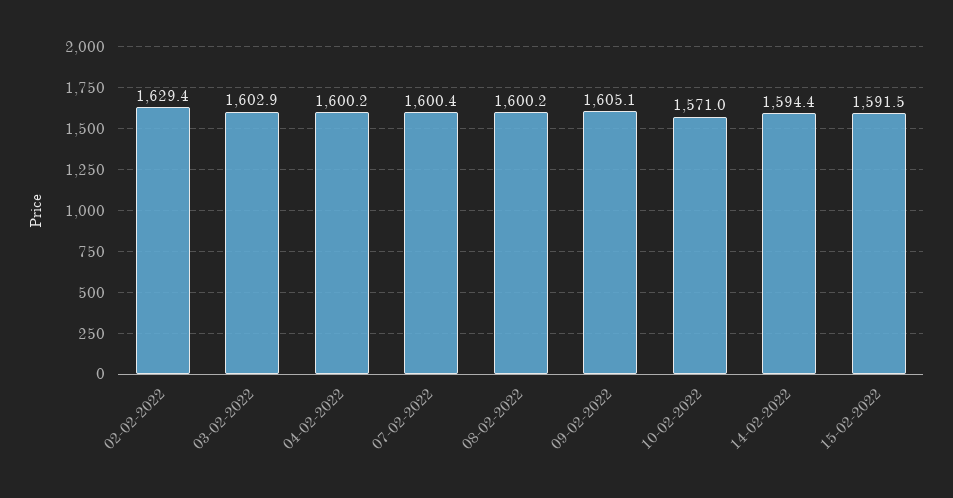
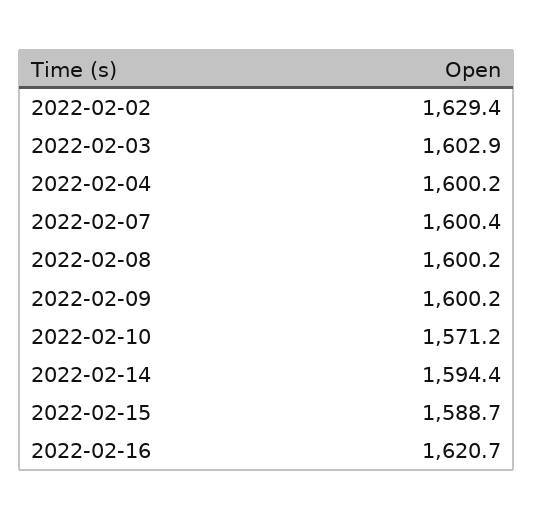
09-02-2022: 1605.1 -> 1600.2
10-02-2022: 1571 -> 1571.2
15-02-2022: 1591.5 -> 1588.7
2022-02-16: none -> 1620.7

